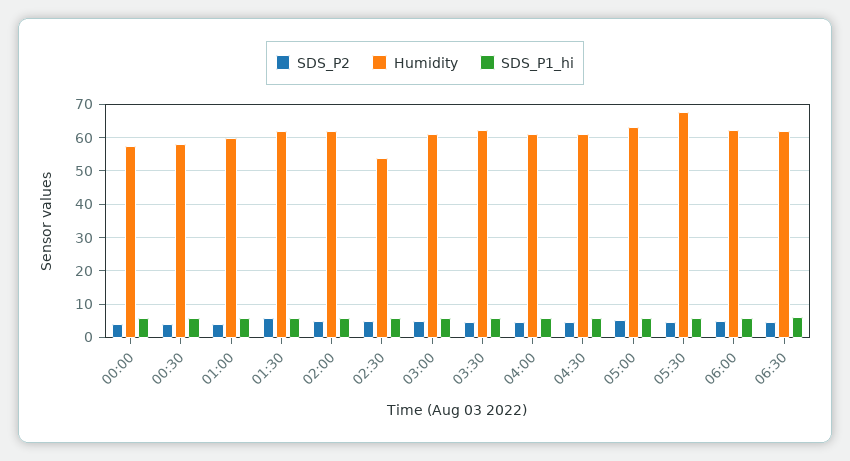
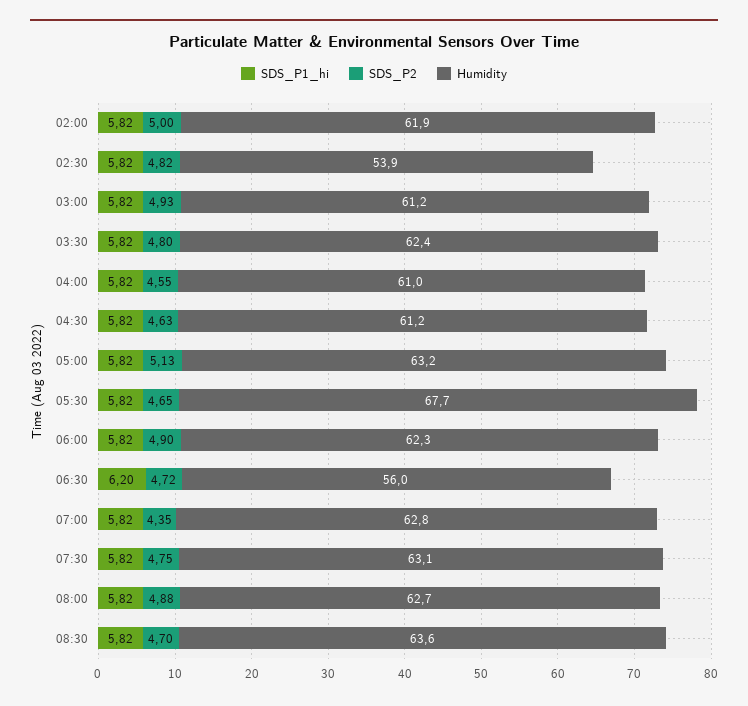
SDS_P2, 00:00: 4 -> none
Humidity, 00:00: 58 -> none
SDS_P1_hi, 00:00: 6 -> none
SDS_P2, 00:30: 4 -> none
Humidity, 00:30: 58 -> none
SDS_P1_hi, 00:30: 6 -> none
SDS_P2, 01:00: 4 -> none
Humidity, 01:00: 60 -> none
SDS_P1_hi, 01:00: 6 -> none
SDS_P2, 01:30: 6 -> none
Humidity, 01:30: 62 -> none
SDS_P1_hi, 01:30: 6 -> none
Humidity, 06:30: 62 -> 56
SDS_P1_hi, 07:00: none -> 5.82
SDS_P2, 07:00: none -> 4.35
Humidity, 07:00: none -> 62.8
SDS_P1_hi, 07:30: none -> 5.82
SDS_P2, 07:30: none -> 4.75
Humidity, 07:30: none -> 63.1
SDS_P1_hi, 08:00: none -> 5.82
SDS_P2, 08:00: none -> 4.88
Humidity, 08:00: none -> 62.7
SDS_P1_hi, 08:30: none -> 5.82
SDS_P2, 08:30: none -> 4.7
Humidity, 08:30: none -> 63.6

